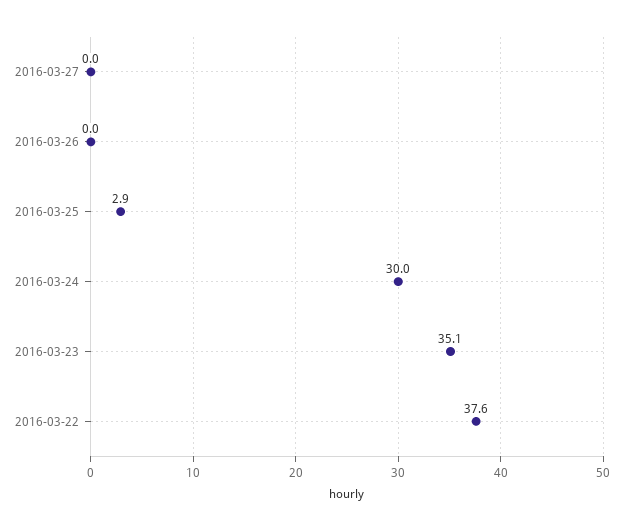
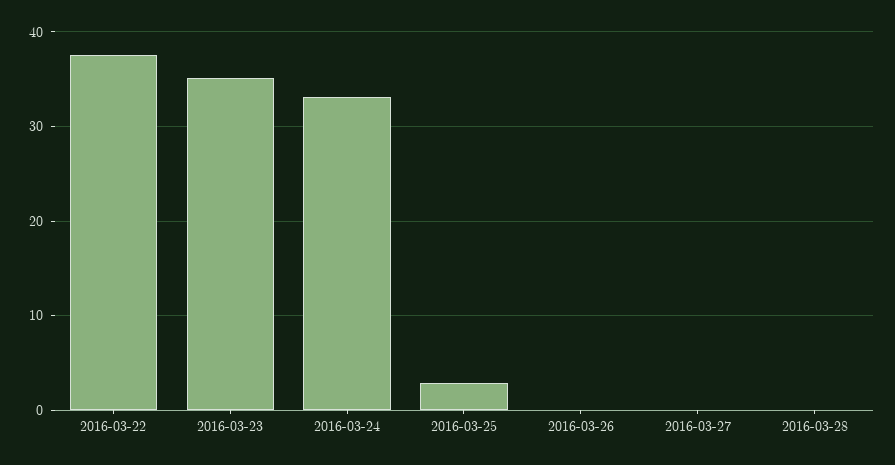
2016-03-24: 30 -> 33
2016-03-28: none -> 0

